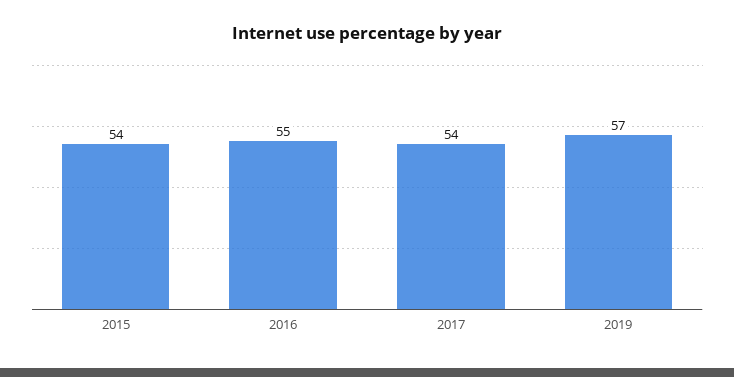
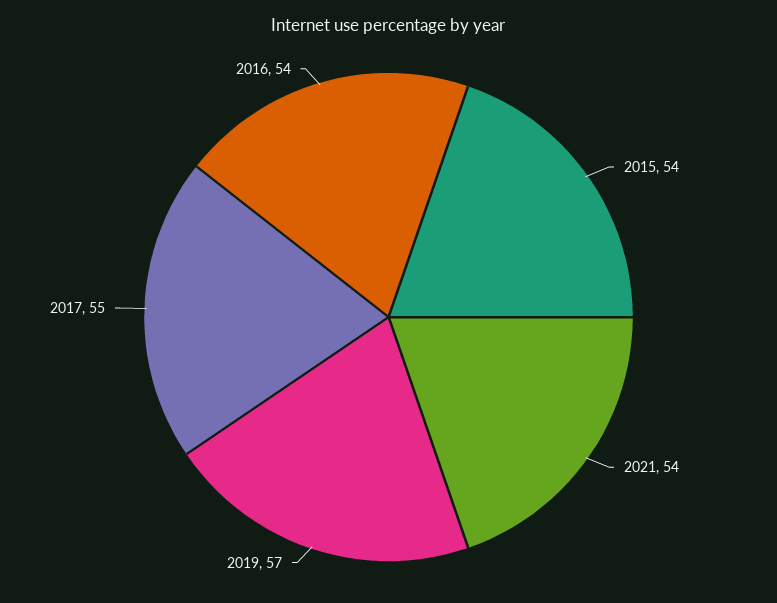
2016: 55 -> 54
2017: 54 -> 55
2021: none -> 54

